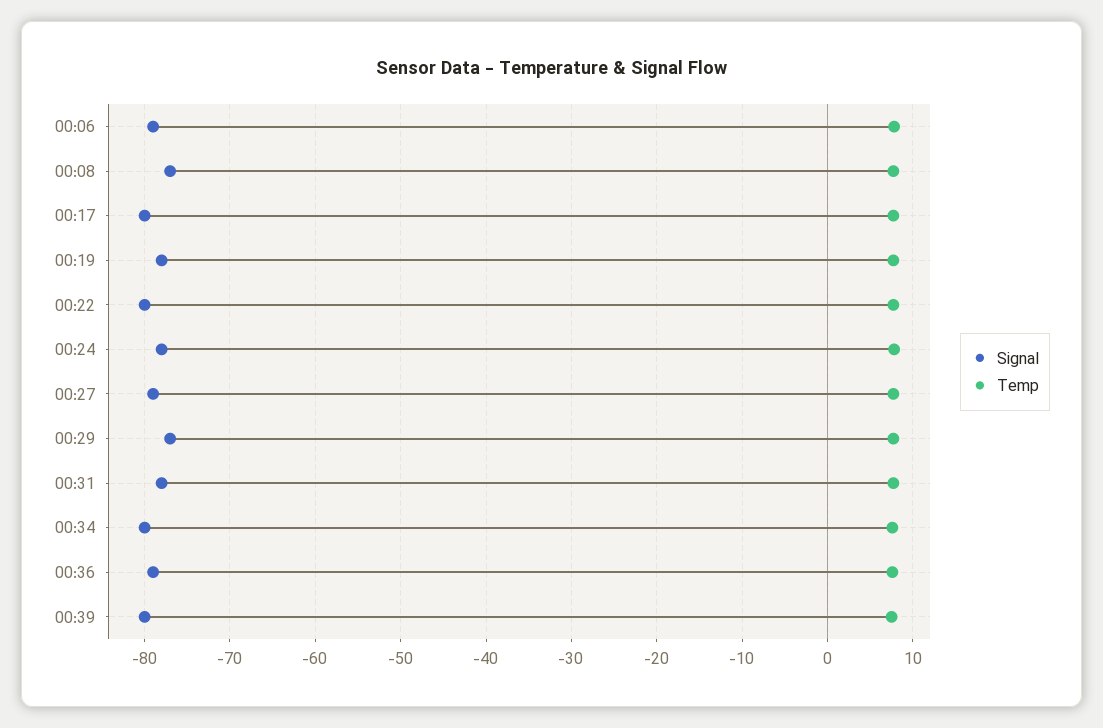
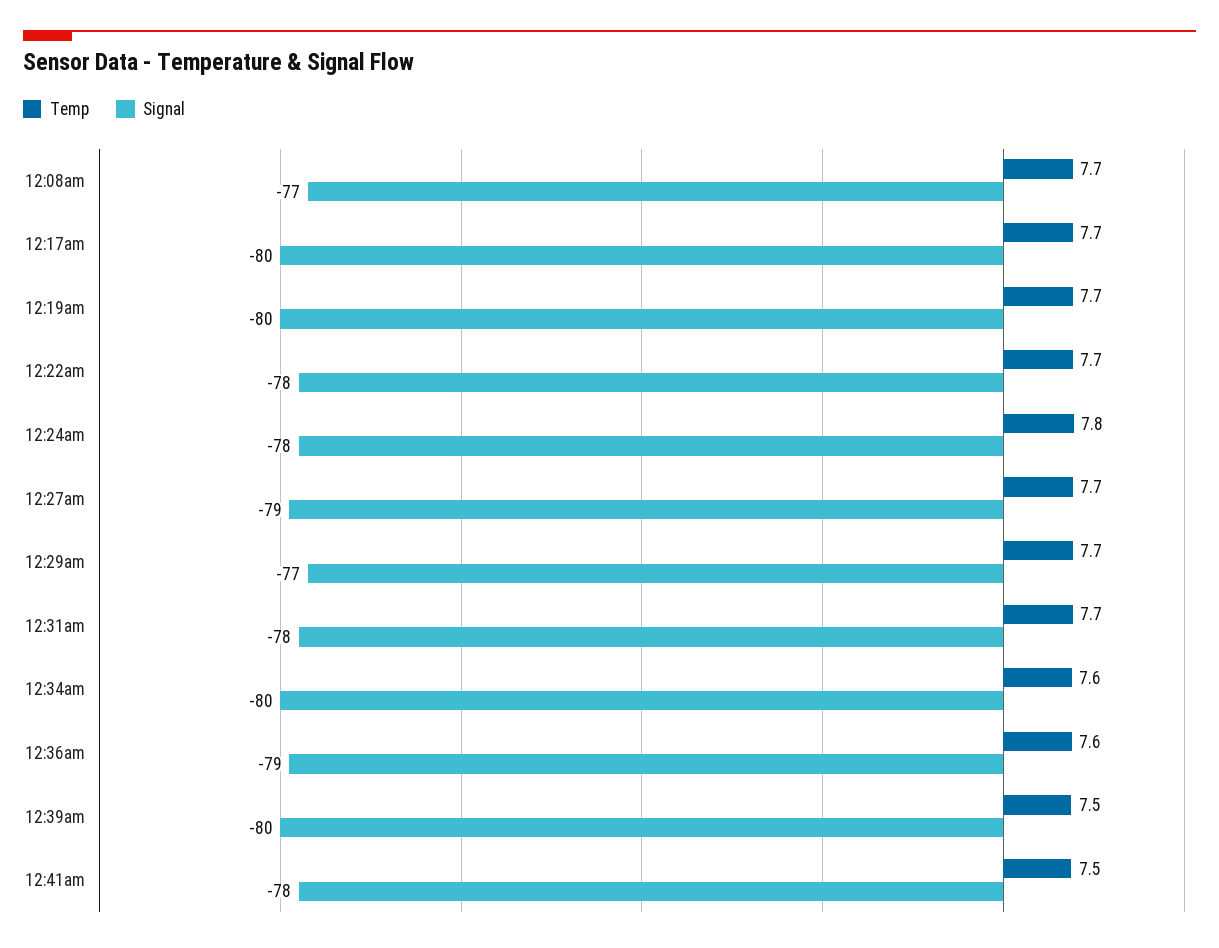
Signal, 00:06: -79 -> none
Temp, 00:06: 8 -> none
Signal, 00:19: -78 -> -80
Signal, 00:22: -80 -> -78
Temp, 12:41am: none -> 7.5
Signal, 12:41am: none -> -78

